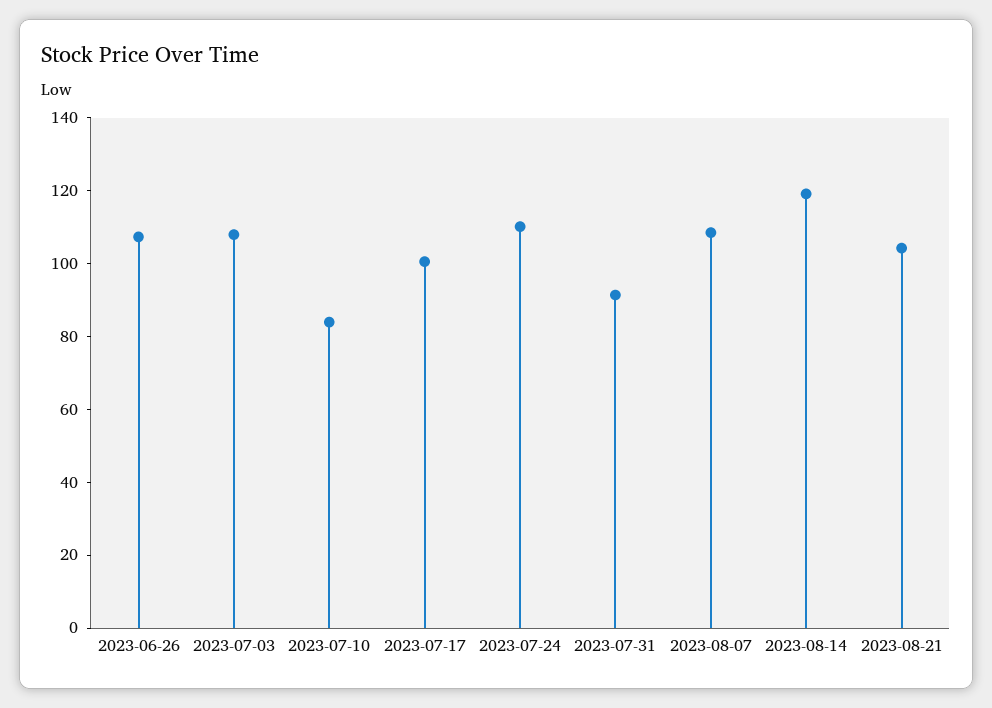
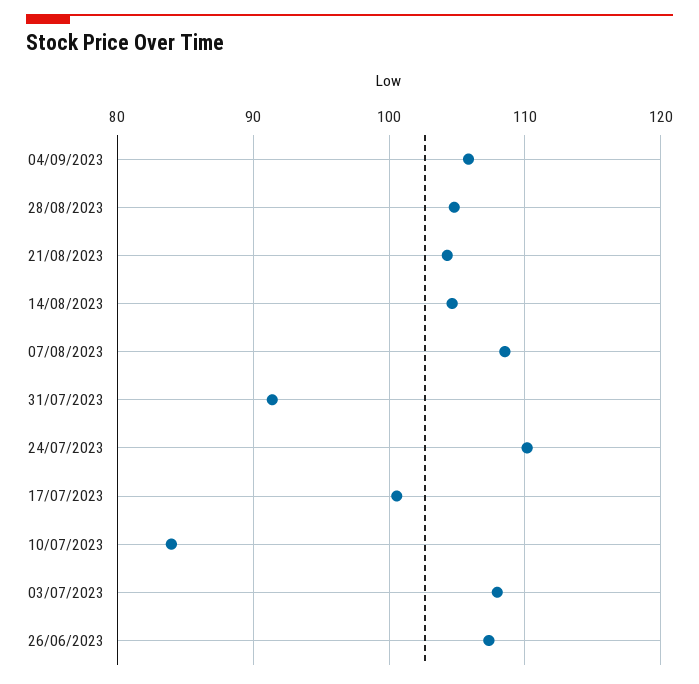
2023-08-14: 120 -> 105
04/09/2023: none -> 106
28/08/2023: none -> 105

